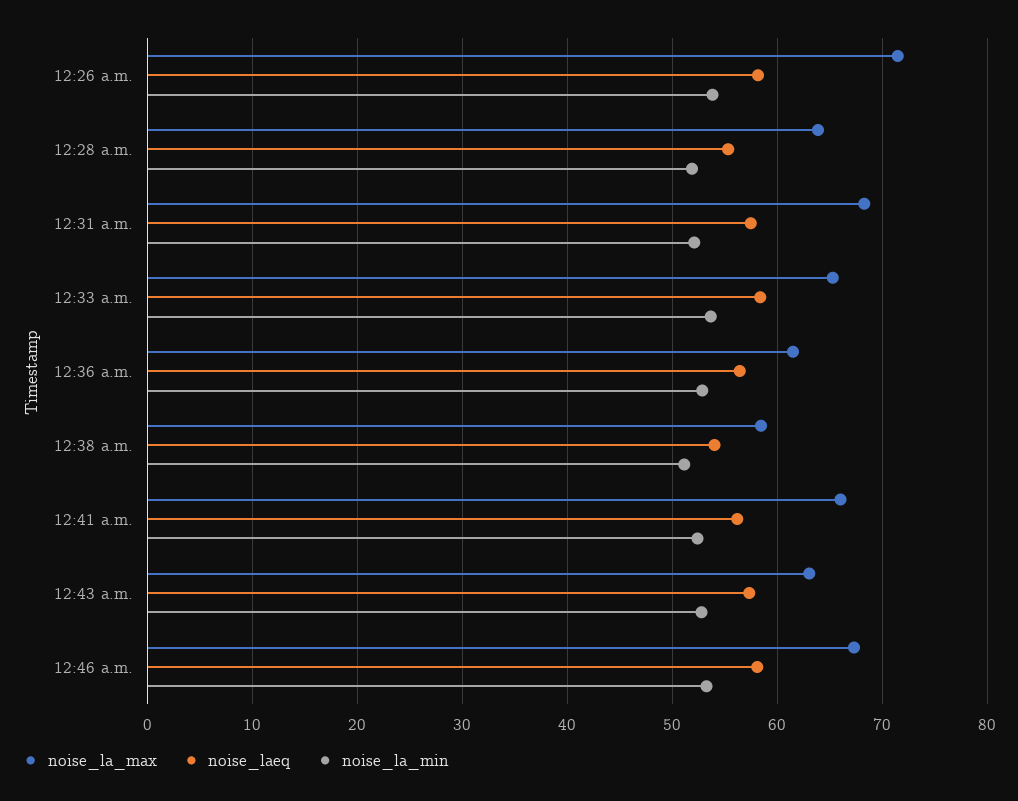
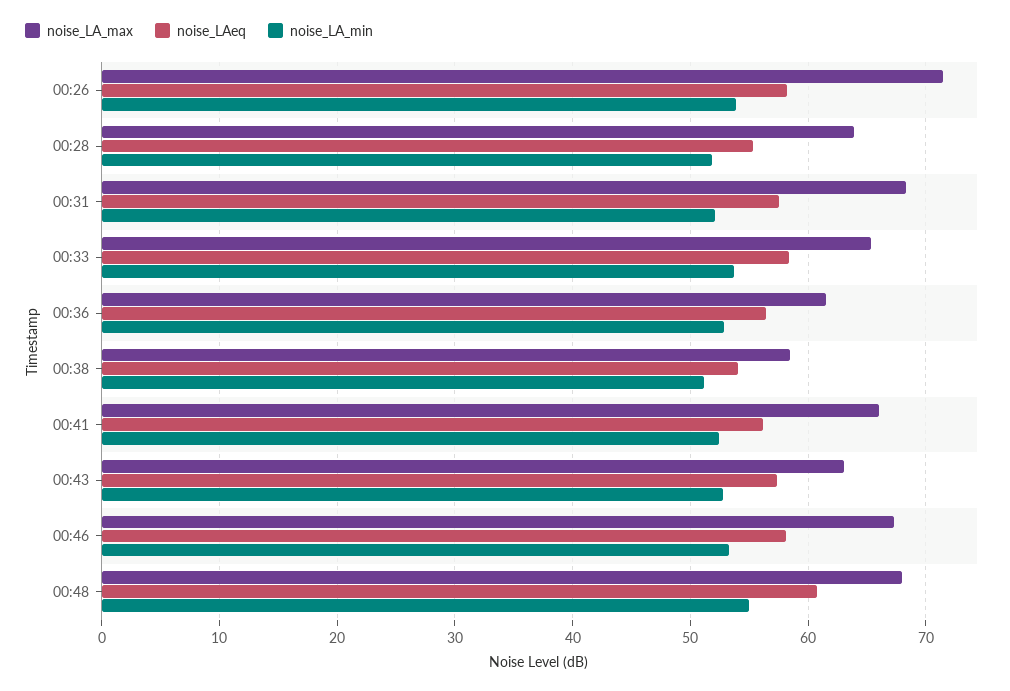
noise_la_max, 00:48: none -> 68
noise_laeq, 00:48: none -> 61
noise_la_min, 00:48: none -> 55

